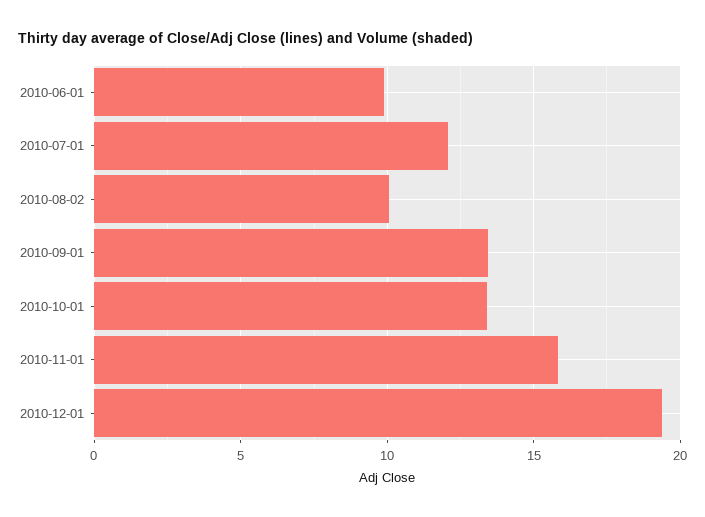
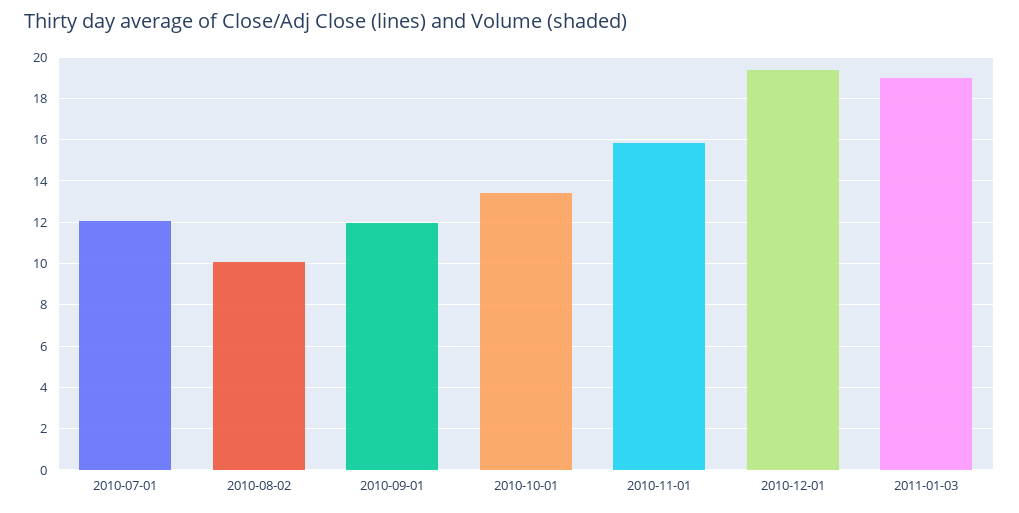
2010-06-01: 10 -> none
2010-09-01: 13.5 -> 12
2011-01-03: none -> 19

